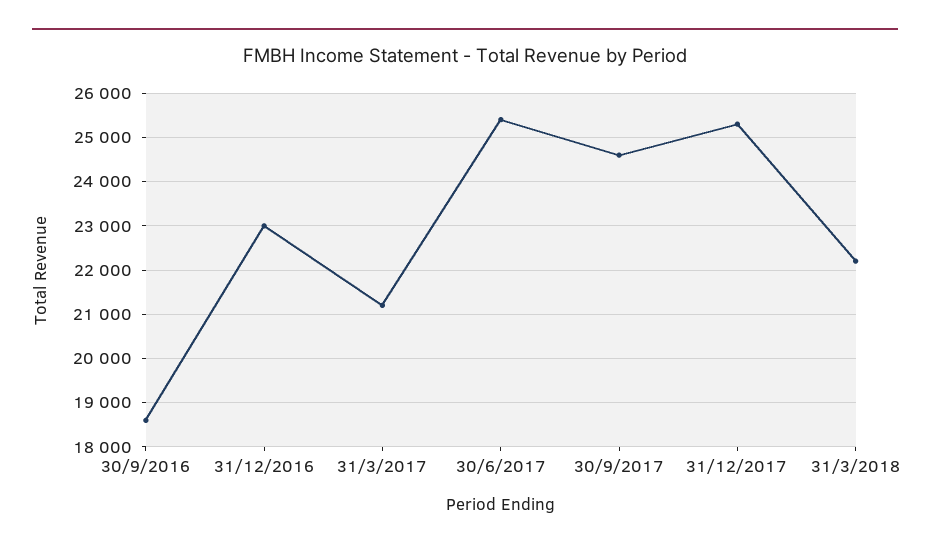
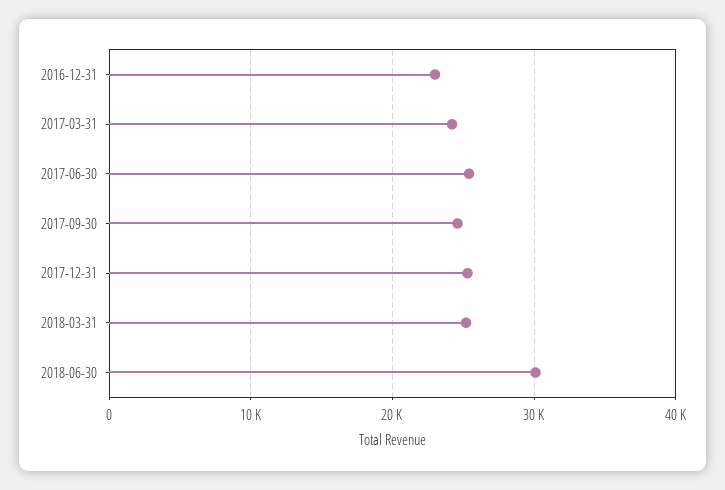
30/9/2016: 18600 -> none
31/3/2017: 21200 -> 24000
31/3/2018: 22200 -> 25000
2018-06-30: none -> 30000

